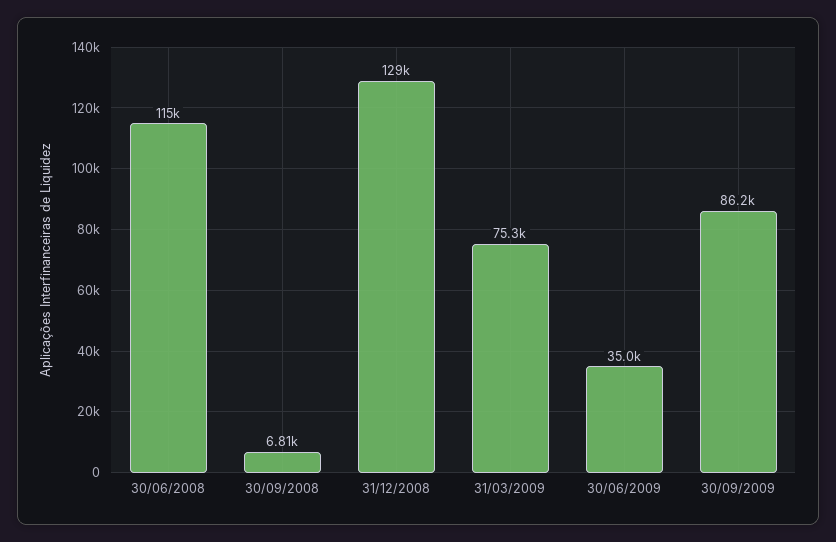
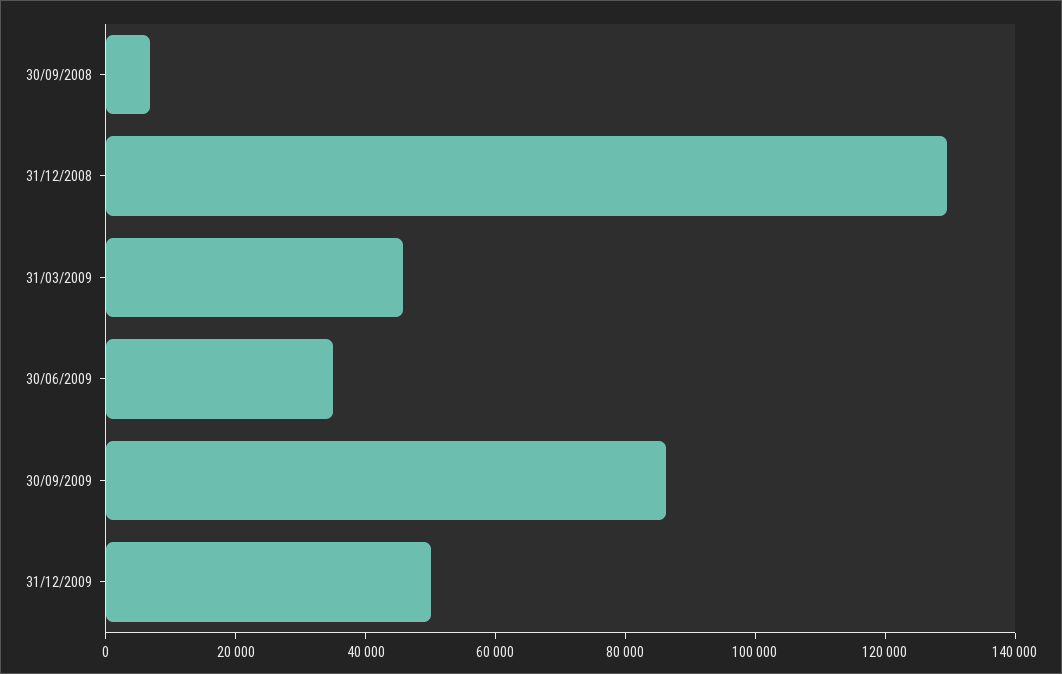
30/06/2008: 115000 -> none
31/03/2009: 75300 -> 45000
31/12/2009: none -> 50000

